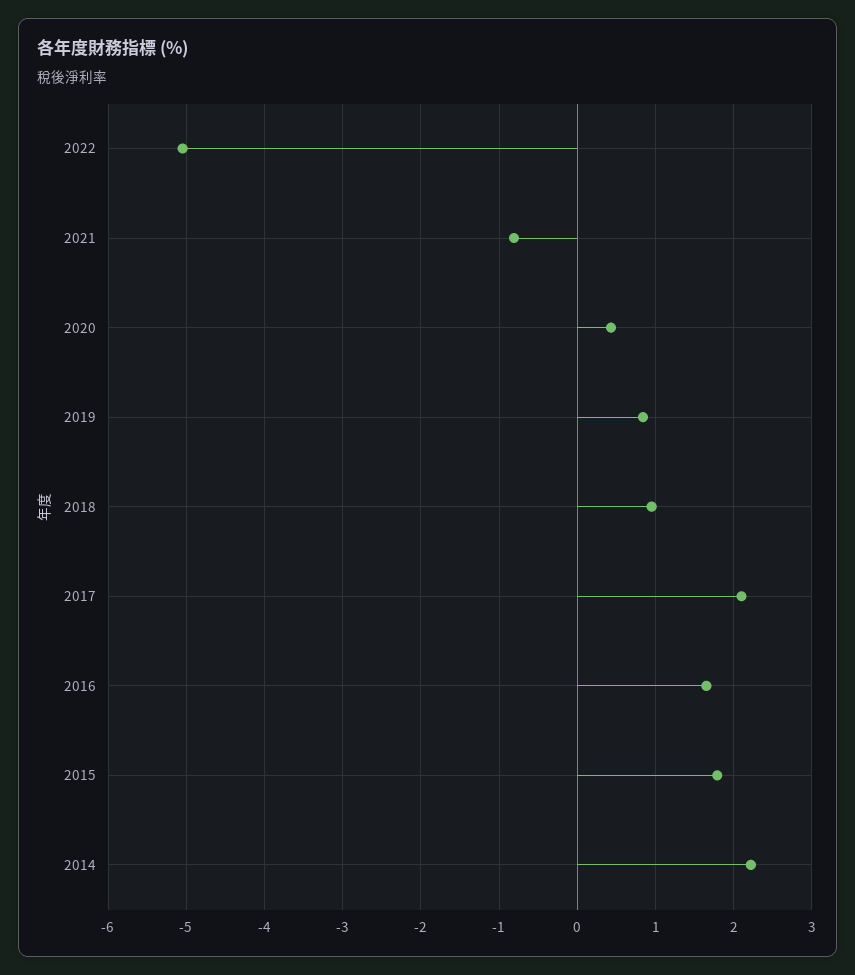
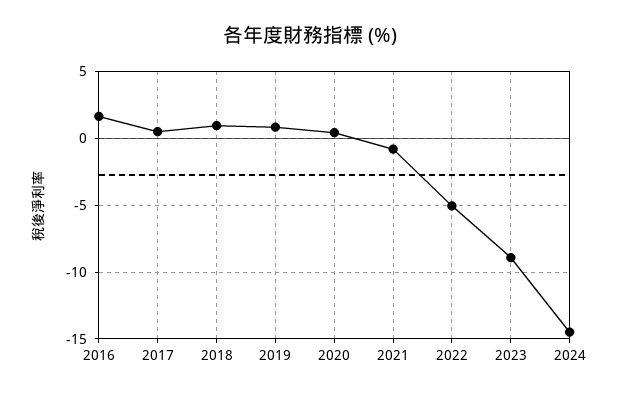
2017: 2.1 -> 0.5
2015: 1.8 -> none
2014: 2.2 -> none
2023: none -> -9
2024: none -> -14.5

